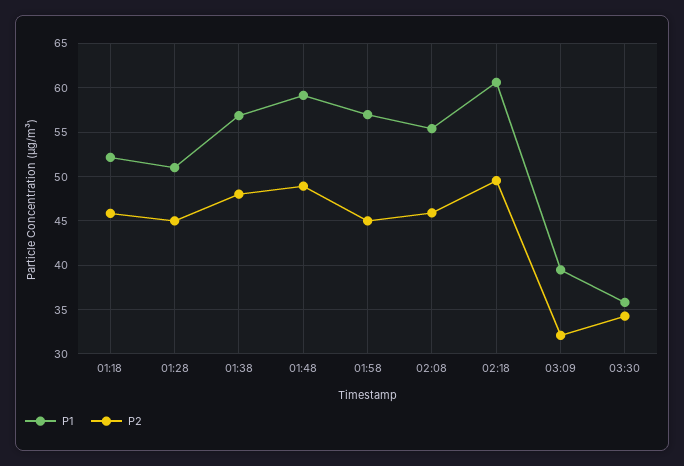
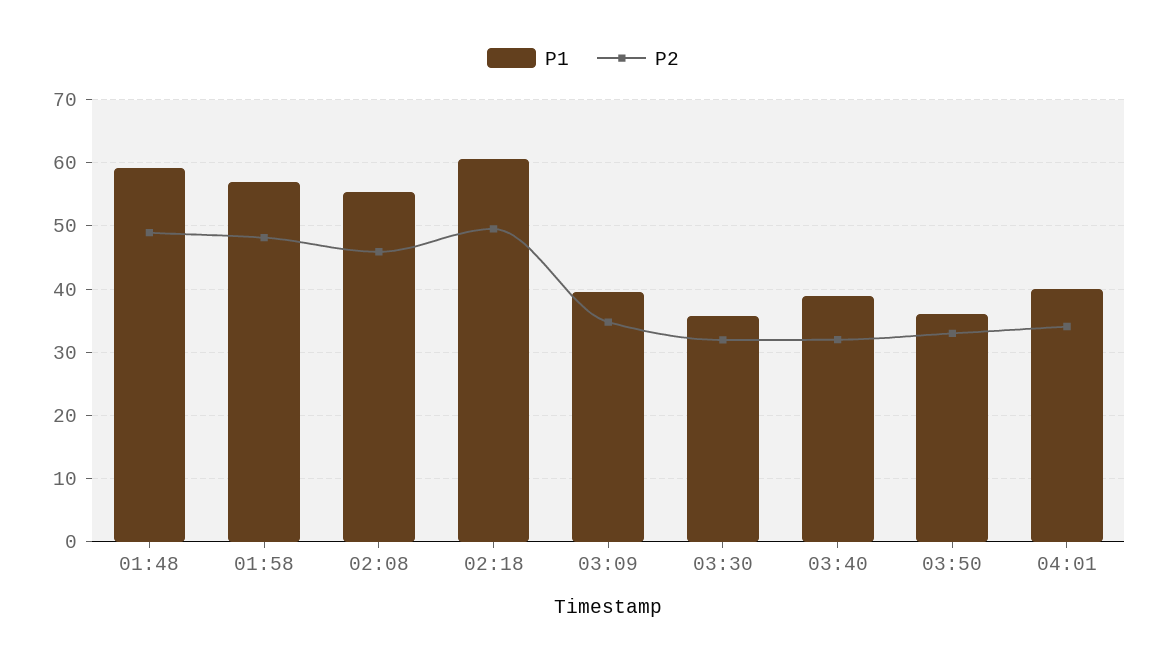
P1, 01:18: 52 -> none
P2, 01:18: 46 -> none
P1, 01:28: 51 -> none
P2, 01:28: 45 -> none
P1, 01:38: 57 -> none
P2, 01:38: 48 -> none
P2, 01:58: 45 -> 48
P2, 03:09: 32 -> 35
P2, 03:30: 34 -> 32
P1, 03:40: none -> 39
P2, 03:40: none -> 32
P1, 03:50: none -> 36
P2, 03:50: none -> 33
P1, 04:01: none -> 40
P2, 04:01: none -> 34

